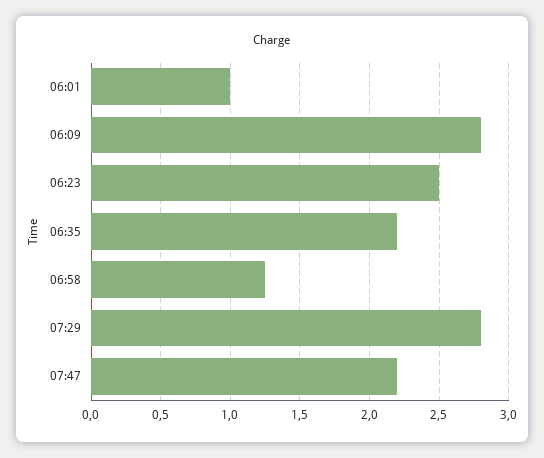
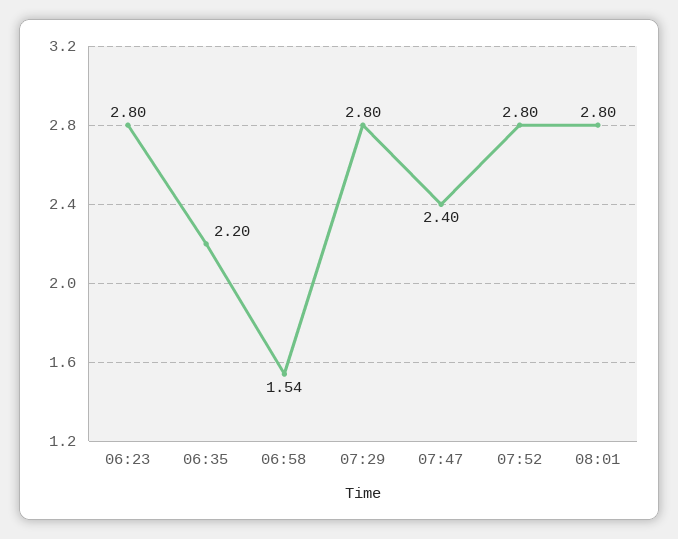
06:01: 1 -> none
06:09: 2.8 -> none
06:23: 2.5 -> 2.8
06:58: 1.25 -> 1.54
07:47: 2.2 -> 2.4
07:52: none -> 2.8
08:01: none -> 2.8

